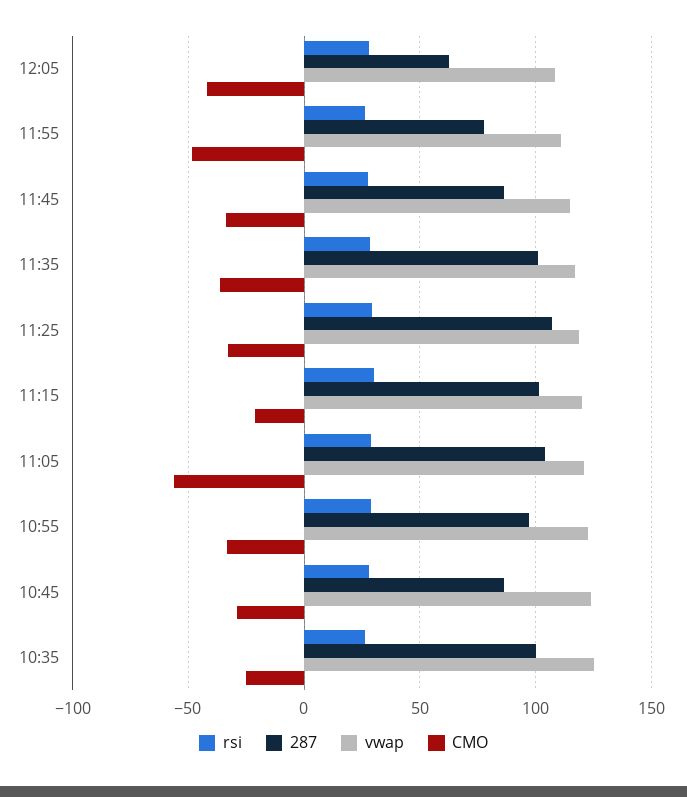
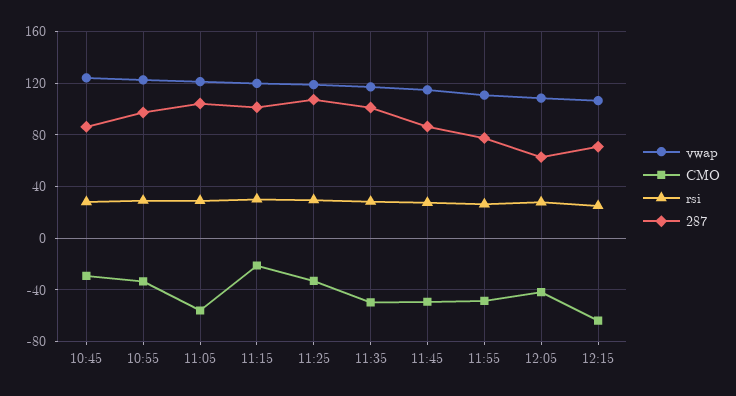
CMO, 11:45: -35 -> -50
CMO, 11:35: -35 -> -50
rsi, 10:35: 25 -> none
287, 10:35: 100 -> none
vwap, 10:35: 125 -> none
CMO, 10:35: -25 -> none
vwap, 12:15: none -> 105
CMO, 12:15: none -> -65
rsi, 12:15: none -> 25
287, 12:15: none -> 70

